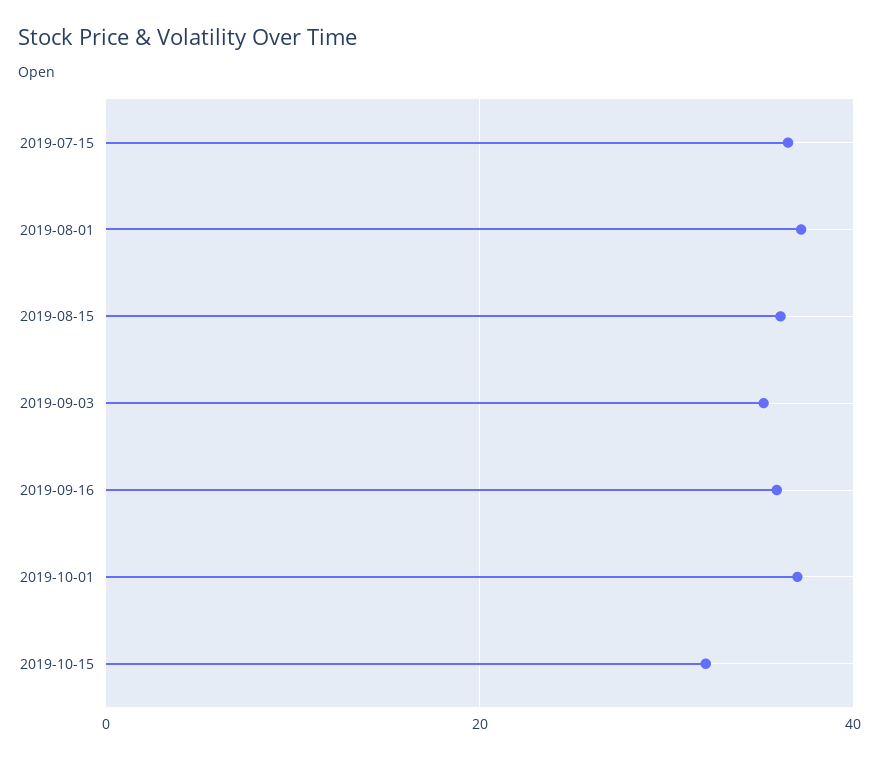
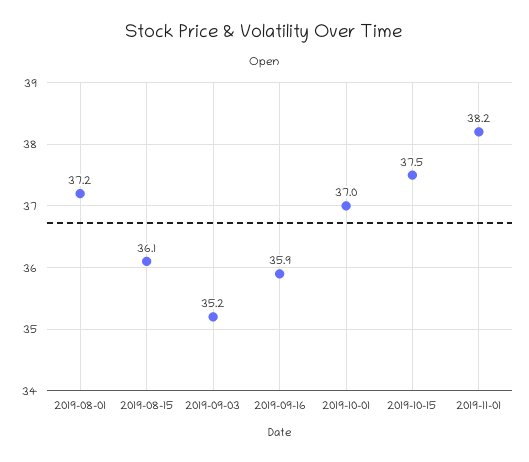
2019-07-15: 36 -> none
2019-10-15: 32 -> 37.5
2019-11-01: none -> 38.2

